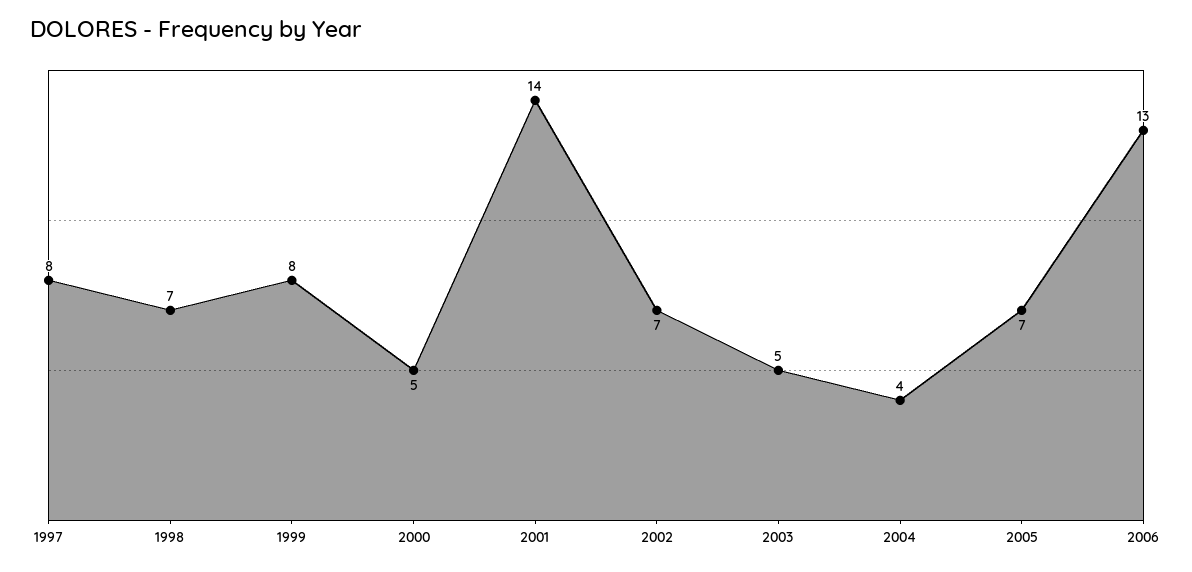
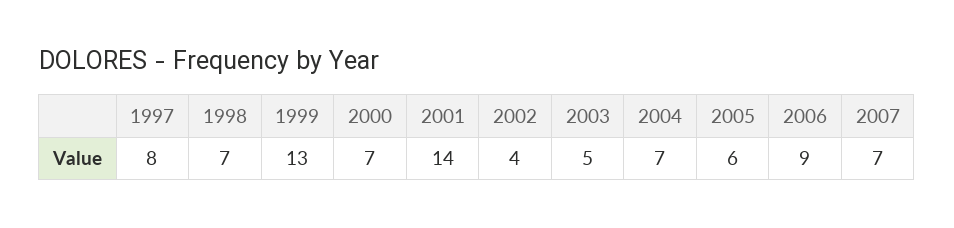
1999: 8 -> 13
2000: 5 -> 7
2002: 7 -> 4
2004: 4 -> 7
2005: 7 -> 6
2006: 13 -> 9
2007: none -> 7

